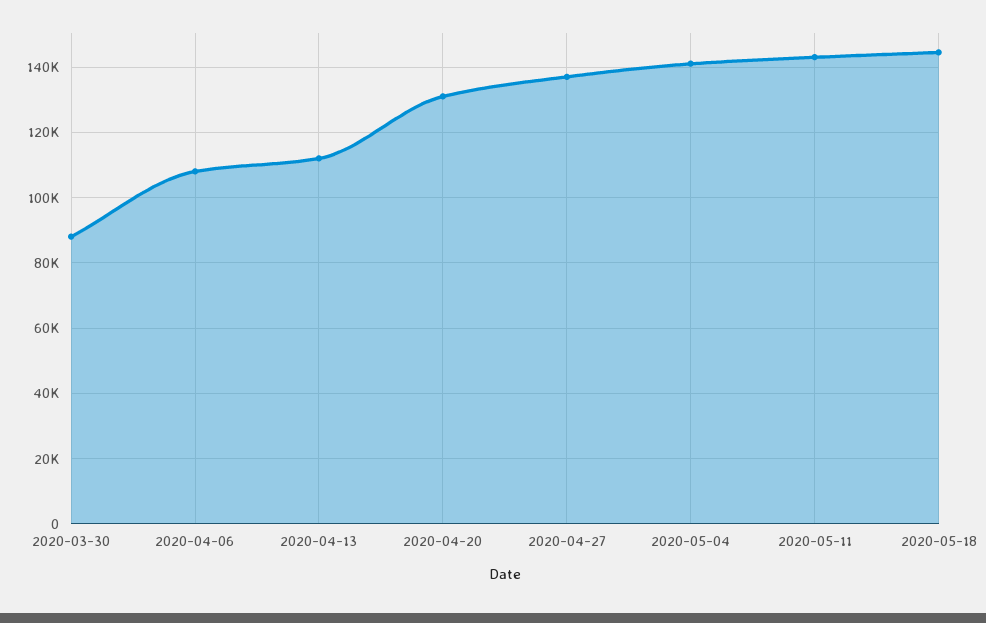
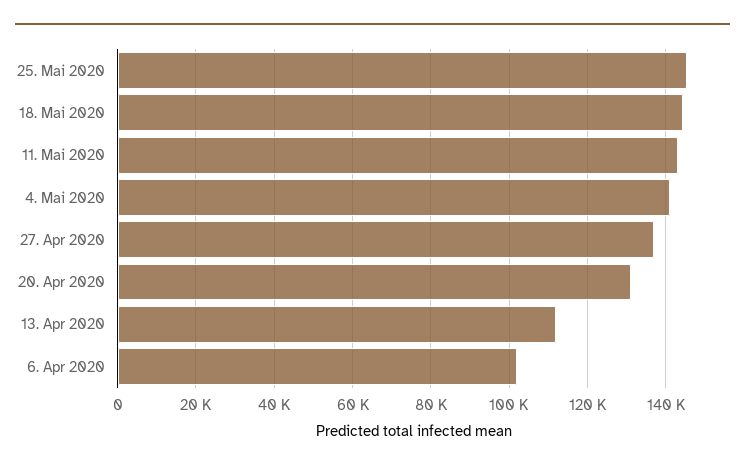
2020-03-30: 88000 -> none
2020-04-06: 108000 -> 102000
25. Mai 2020: none -> 146000

